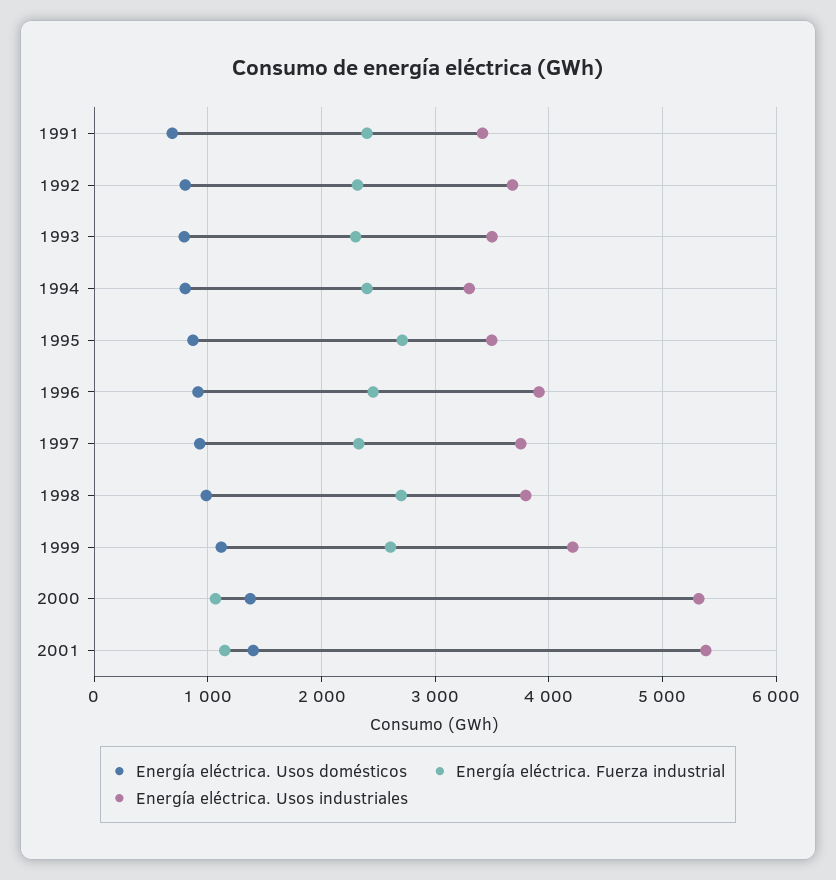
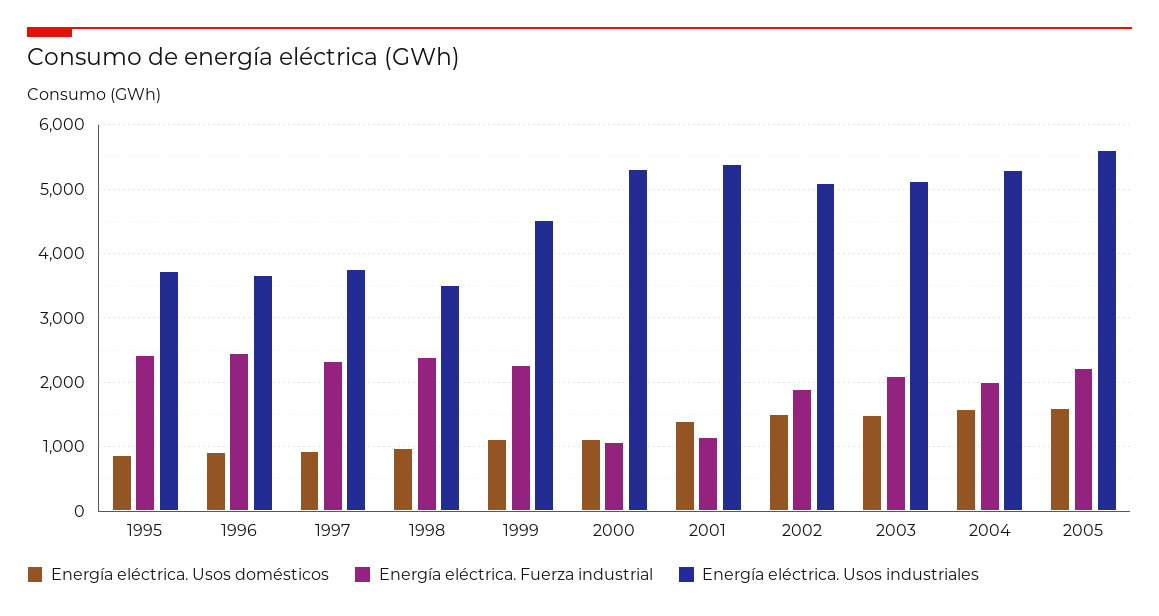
Energía eléctrica. Usos domésticos, 1991: 700 -> none
Energía eléctrica. Fuerza industrial, 1991: 2400 -> none
Energía eléctrica. Usos industriales, 1991: 3400 -> none
Energía eléctrica. Usos domésticos, 1992: 800 -> none
Energía eléctrica. Fuerza industrial, 1992: 2300 -> none
Energía eléctrica. Usos industriales, 1992: 3700 -> none
Energía eléctrica. Usos domésticos, 1993: 800 -> none
Energía eléctrica. Fuerza industrial, 1993: 2300 -> none
Energía eléctrica. Usos industriales, 1993: 3500 -> none
Energía eléctrica. Usos domésticos, 1994: 800 -> none
Energía eléctrica. Fuerza industrial, 1994: 2400 -> none
Energía eléctrica. Usos industriales, 1994: 3300 -> none
Energía eléctrica. Fuerza industrial, 1995: 2700 -> 2400
Energía eléctrica. Usos industriales, 1995: 3500 -> 3700
Energía eléctrica. Usos industriales, 1996: 3900 -> 3700
Energía eléctrica. Fuerza industrial, 1998: 2700 -> 2400
Energía eléctrica. Usos industriales, 1998: 3800 -> 3500
Energía eléctrica. Fuerza industrial, 1999: 2600 -> 2300
Energía eléctrica. Usos industriales, 1999: 4200 -> 4500
Energía eléctrica. Usos domésticos, 2000: 1400 -> 1100
Energía eléctrica. Usos domésticos, 2002: none -> 1500
Energía eléctrica. Fuerza industrial, 2002: none -> 1900
Energía eléctrica. Usos industriales, 2002: none -> 5100
Energía eléctrica. Usos domésticos, 2003: none -> 1500
Energía eléctrica. Fuerza industrial, 2003: none -> 2100
Energía eléctrica. Usos industriales, 2003: none -> 5100
Energía eléctrica. Usos domésticos, 2004: none -> 1600
Energía eléctrica. Fuerza industrial, 2004: none -> 2000
Energía eléctrica. Usos industriales, 2004: none -> 5300
Energía eléctrica. Usos domésticos, 2005: none -> 1600
Energía eléctrica. Fuerza industrial, 2005: none -> 2200
Energía eléctrica. Usos industriales, 2005: none -> 5600

